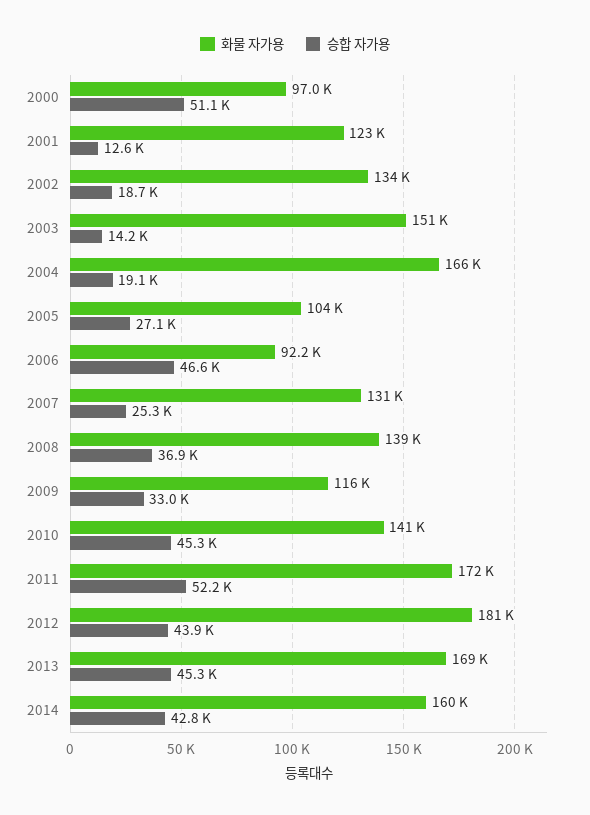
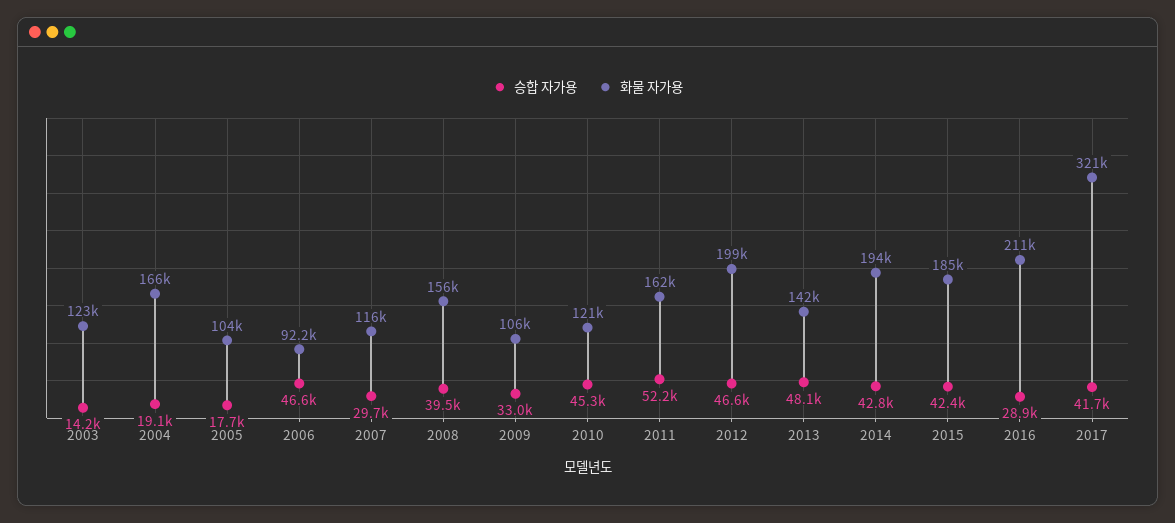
화물 자가용, 2000: 97000 -> none
승합 자가용, 2000: 51100 -> none
화물 자가용, 2001: 123000 -> none
승합 자가용, 2001: 12600 -> none
화물 자가용, 2002: 134000 -> none
승합 자가용, 2002: 18700 -> none
화물 자가용, 2003: 151000 -> 123000
승합 자가용, 2005: 27100 -> 17700
화물 자가용, 2007: 131000 -> 116000
승합 자가용, 2007: 25300 -> 29700
화물 자가용, 2008: 139000 -> 156000
승합 자가용, 2008: 36900 -> 39500
화물 자가용, 2009: 116000 -> 106000
화물 자가용, 2010: 141000 -> 121000
화물 자가용, 2011: 172000 -> 162000
화물 자가용, 2012: 181000 -> 199000
승합 자가용, 2012: 43900 -> 46600
화물 자가용, 2013: 169000 -> 142000
승합 자가용, 2013: 45300 -> 48100
화물 자가용, 2014: 160000 -> 194000
승합 자가용, 2015: none -> 42400
화물 자가용, 2015: none -> 185000
승합 자가용, 2016: none -> 28900
화물 자가용, 2016: none -> 211000
승합 자가용, 2017: none -> 41700
화물 자가용, 2017: none -> 321000

